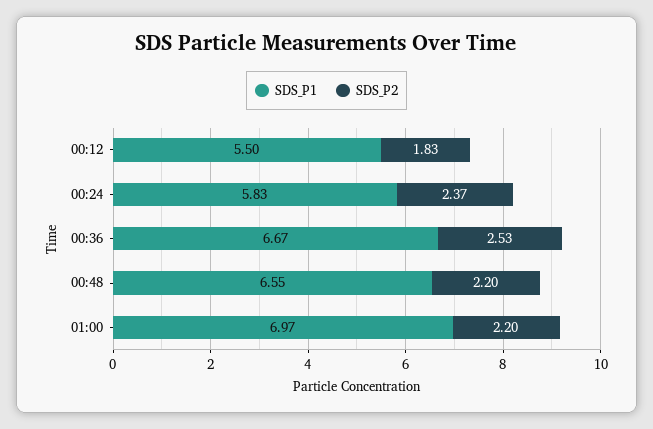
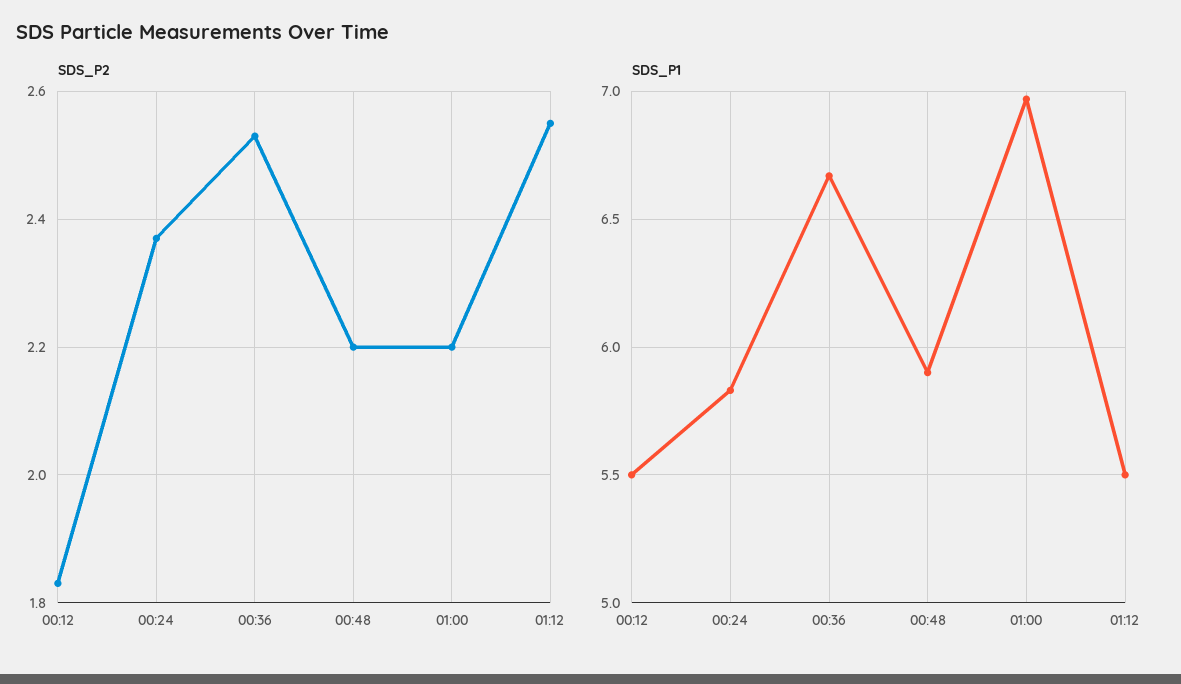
SDS_P1, 00:48: 6.55 -> 5.9
SDS_P2, 01:12: none -> 2.55
SDS_P1, 01:12: none -> 5.5

